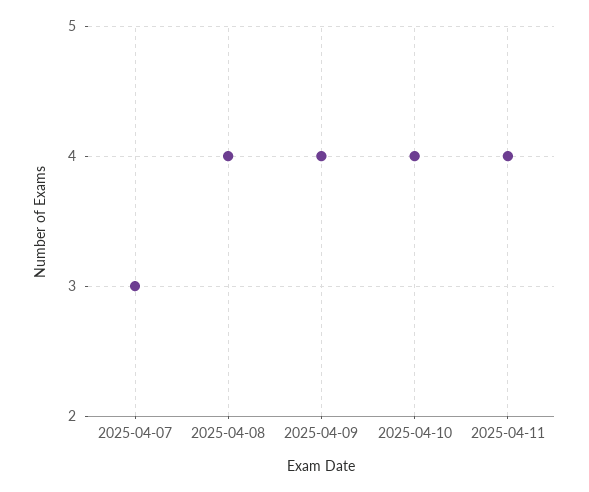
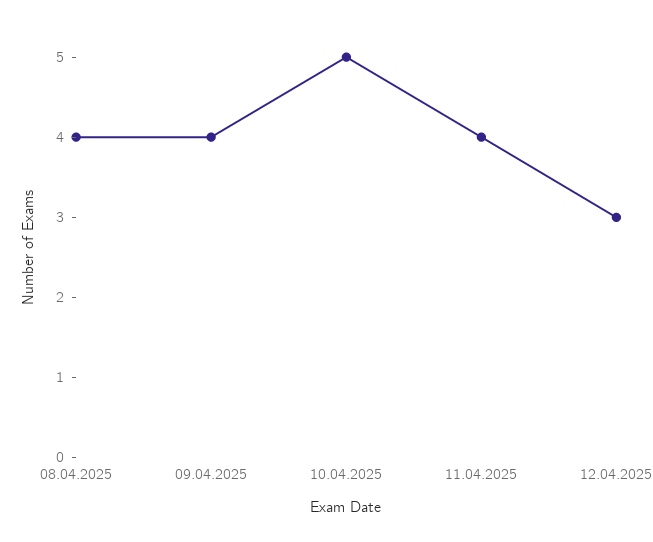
2025-04-07: 3 -> none
2025-04-10: 4 -> 5
12.04.2025: none -> 3

